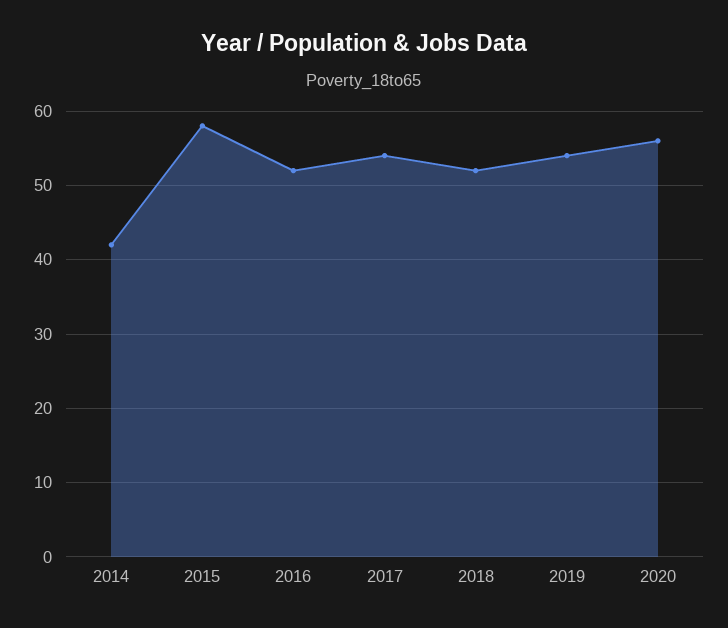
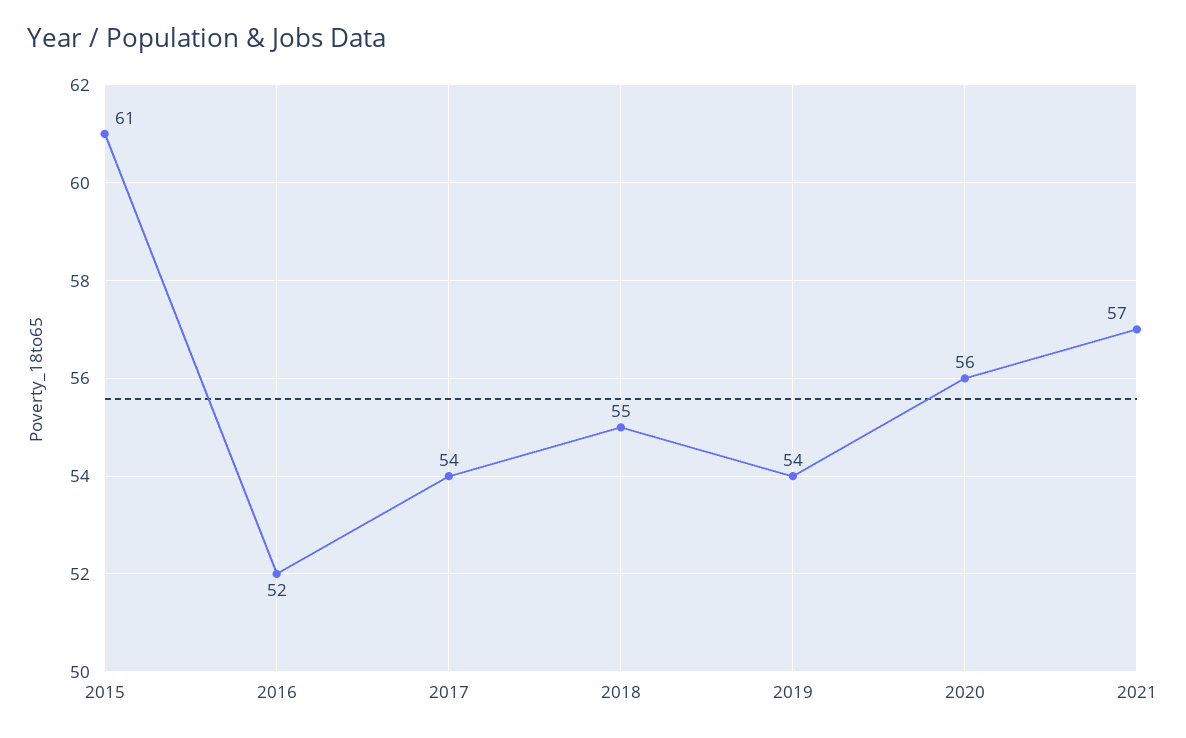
2014: 42 -> none
2015: 58 -> 61
2018: 52 -> 55
2021: none -> 57

